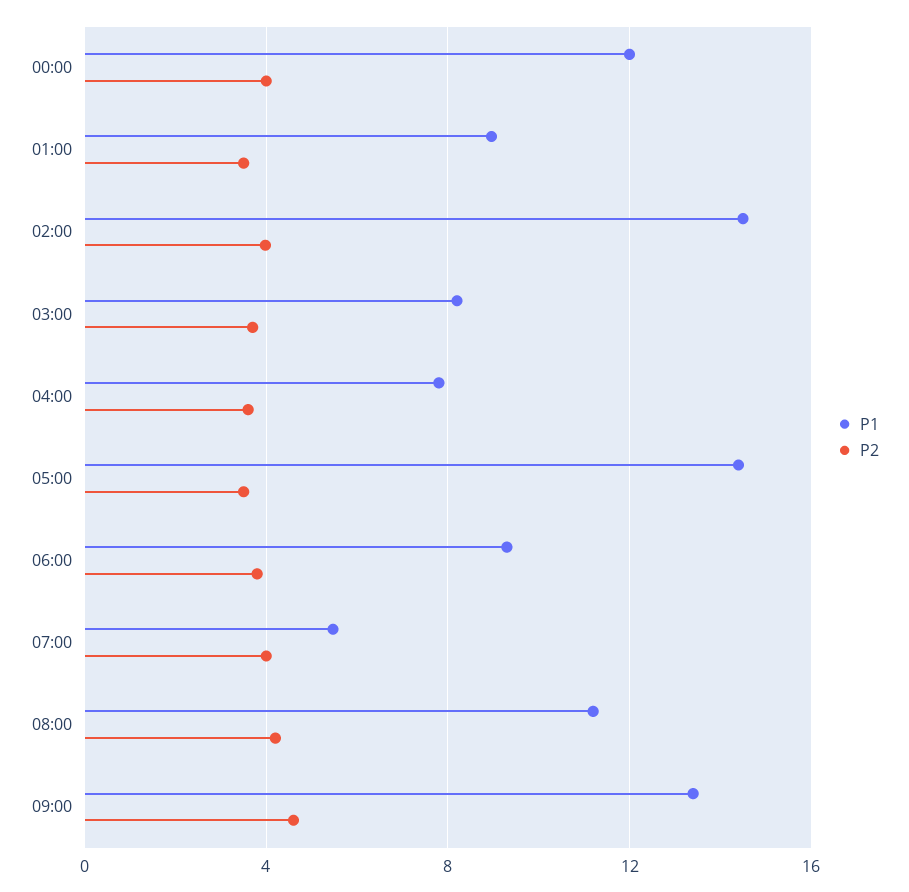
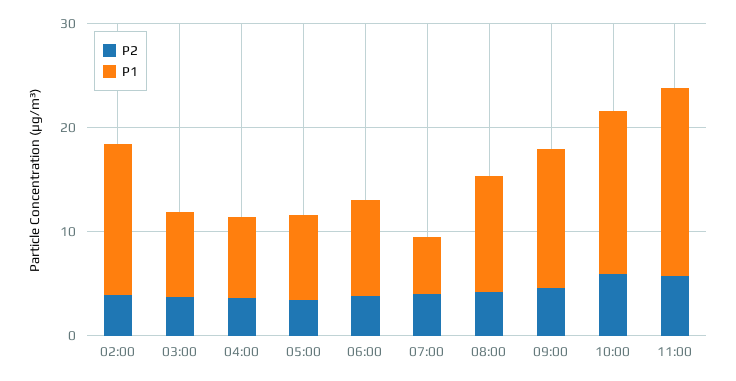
P1, 00:00: 12 -> none
P2, 00:00: 4 -> none
P1, 01:00: 9 -> none
P2, 01:00: 3.5 -> none
P1, 05:00: 14.5 -> 8
P2, 10:00: none -> 6
P1, 10:00: none -> 16
P2, 11:00: none -> 6
P1, 11:00: none -> 18

